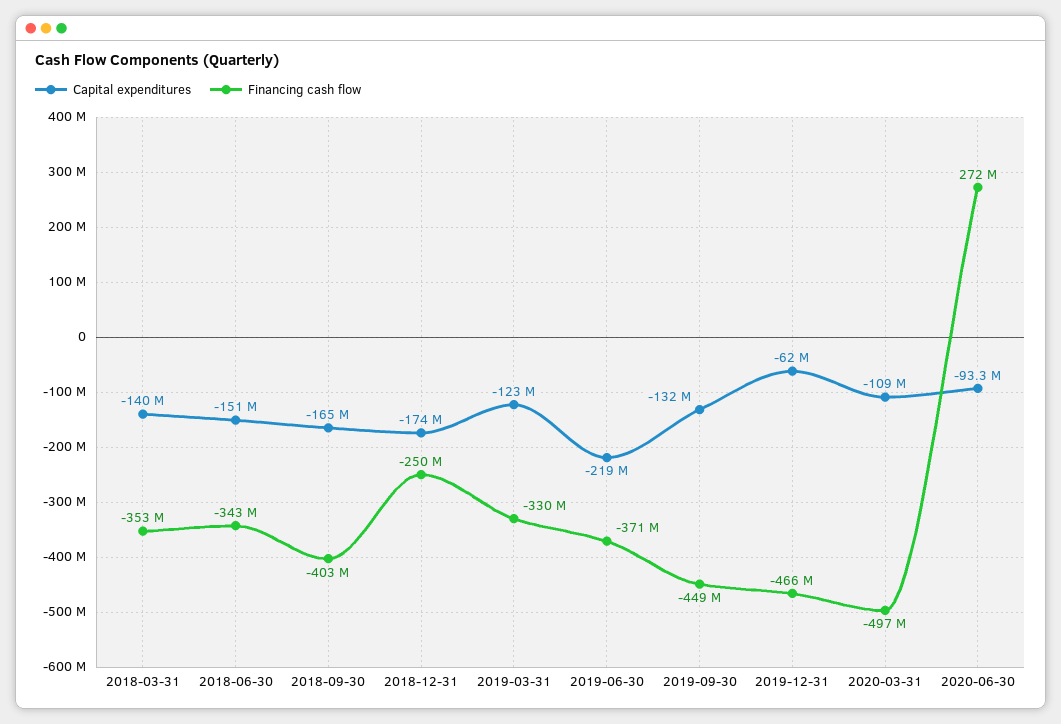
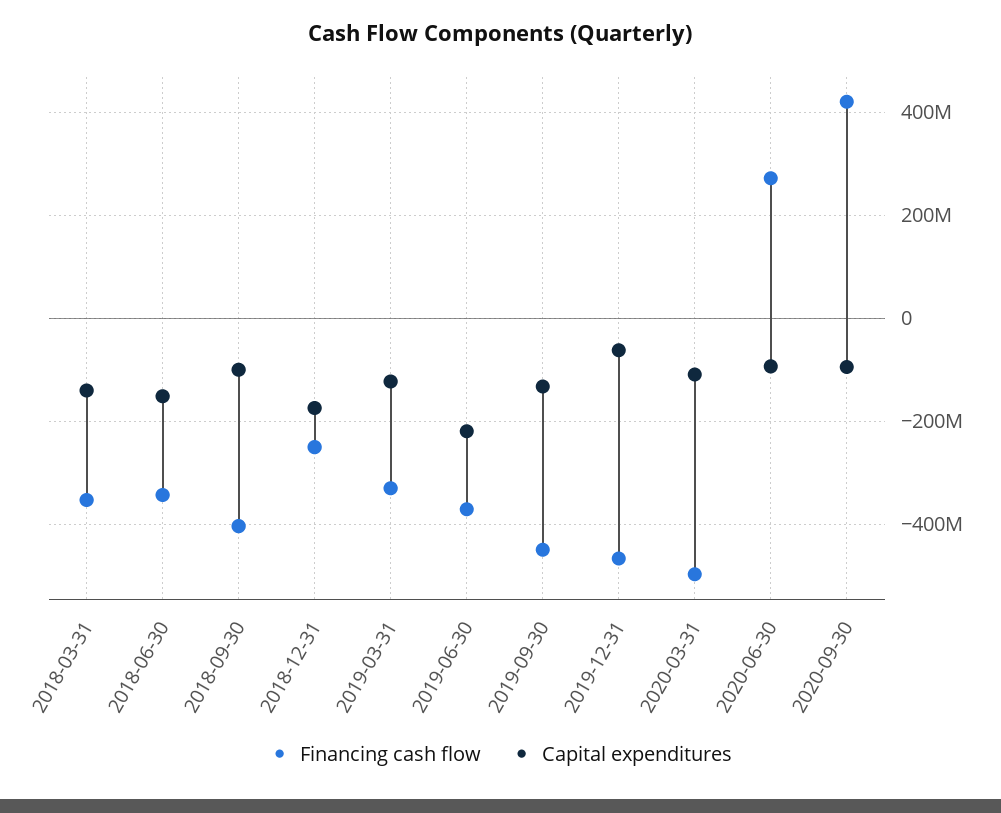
Capital expenditures, 2018-09-30: -165000000 -> -100000000
Financing cash flow, 2020-09-30: none -> 420000000
Capital expenditures, 2020-09-30: none -> -100000000

